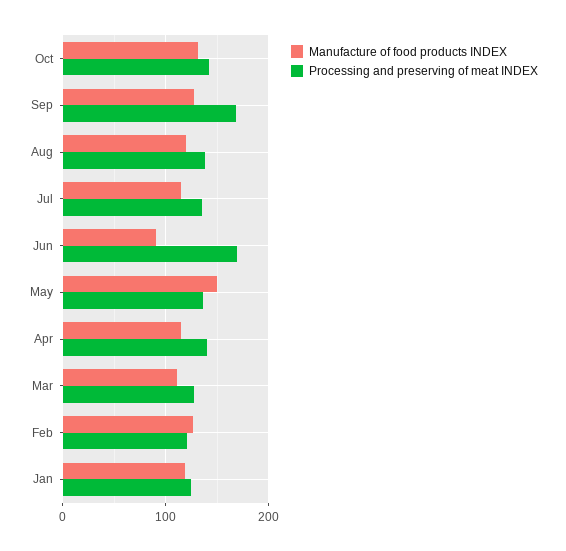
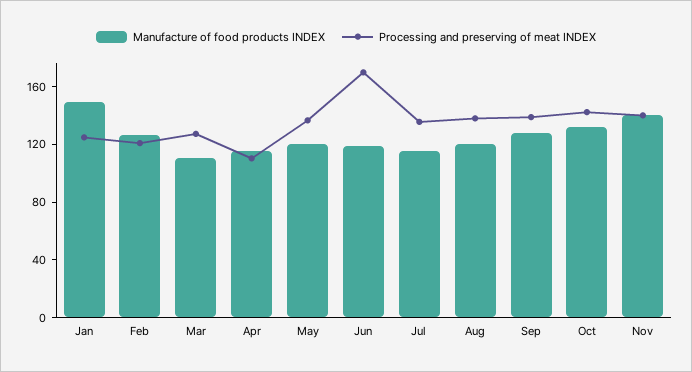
Processing and preserving of meat INDEX, Sep: 170 -> 140
Manufacture of food products INDEX, Jun: 90 -> 120
Manufacture of food products INDEX, May: 150 -> 120
Processing and preserving of meat INDEX, Apr: 140 -> 110
Manufacture of food products INDEX, Jan: 120 -> 150
Manufacture of food products INDEX, Nov: none -> 140
Processing and preserving of meat INDEX, Nov: none -> 140

